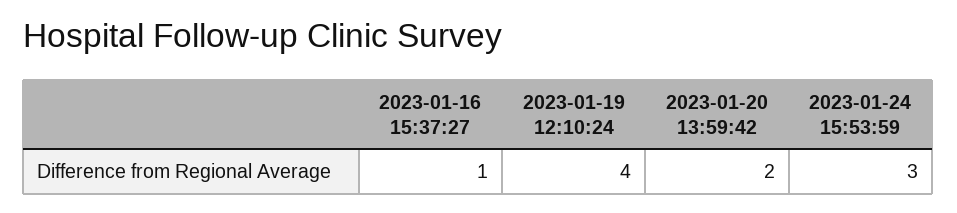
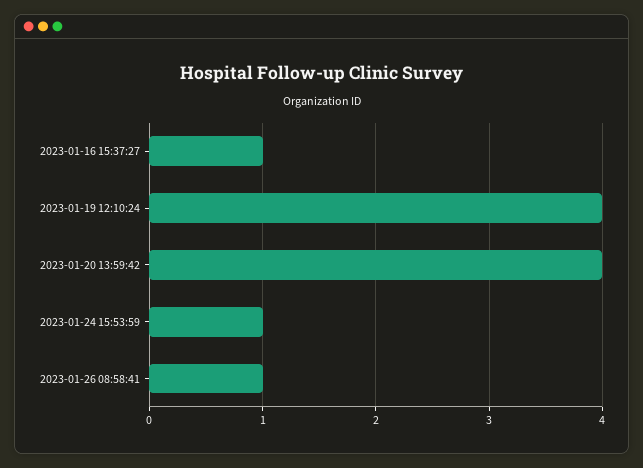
2023-01-20 13:59:42: 2 -> 4
2023-01-24 15:53:59: 3 -> 1
2023-01-26 08:58:41: none -> 1

